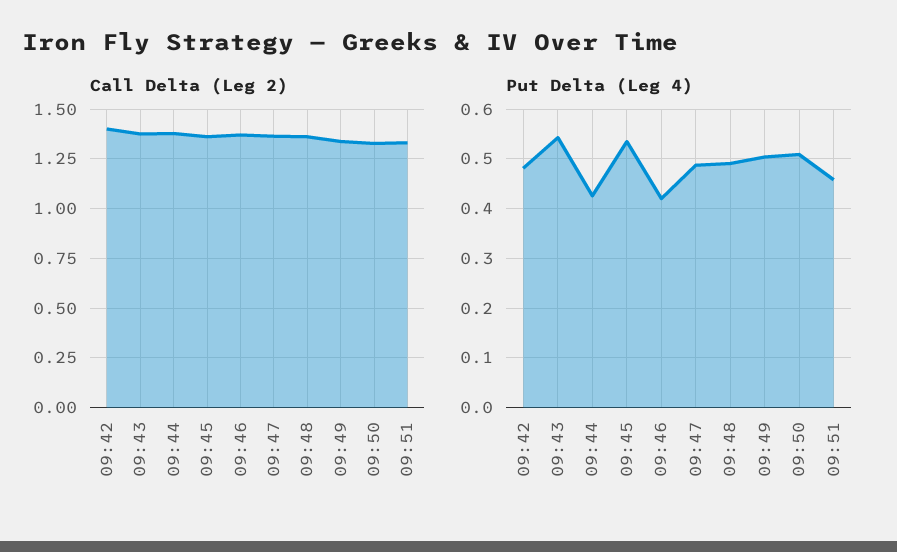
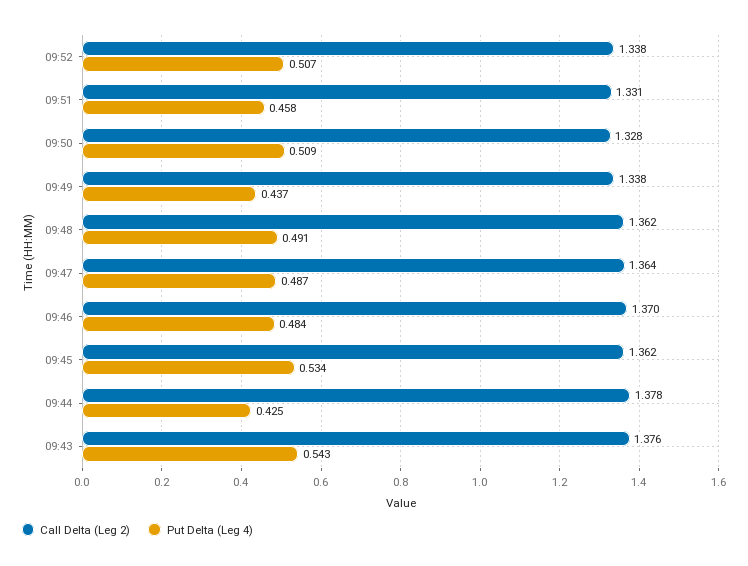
Call Delta (Leg 2), 09:42: 1.4 -> none
Put Delta (Leg 4), 09:42: 0.48 -> none
Put Delta (Leg 4), 09:46: 0.42 -> 0.484
Put Delta (Leg 4), 09:49: 0.5 -> 0.437
Call Delta (Leg 2), 09:52: none -> 1.338
Put Delta (Leg 4), 09:52: none -> 0.507

